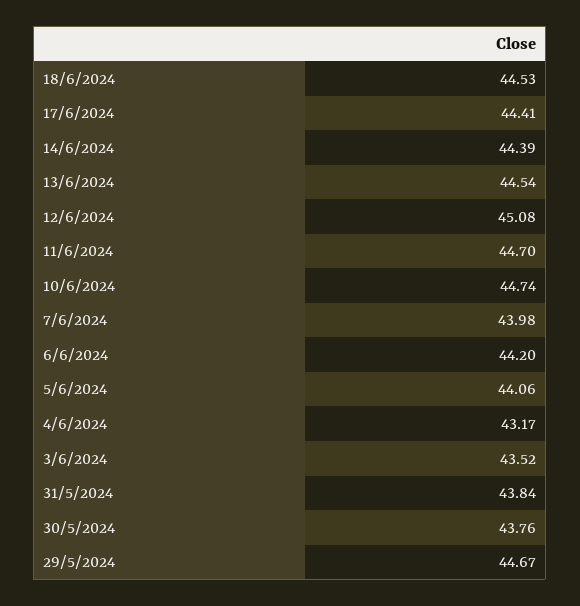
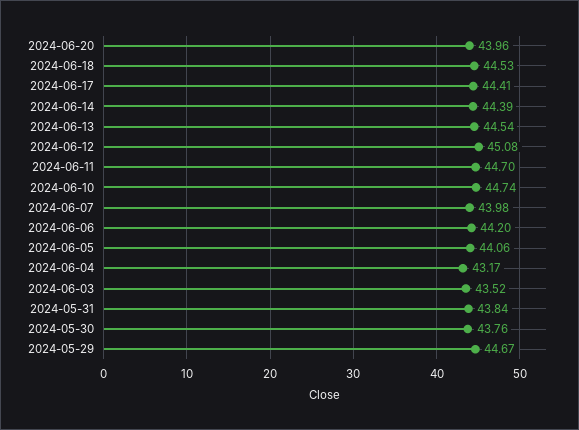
2024-06-20: none -> 43.96

